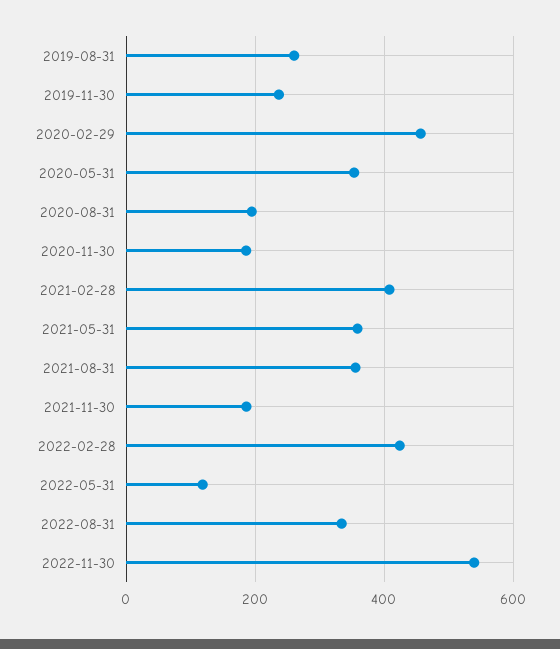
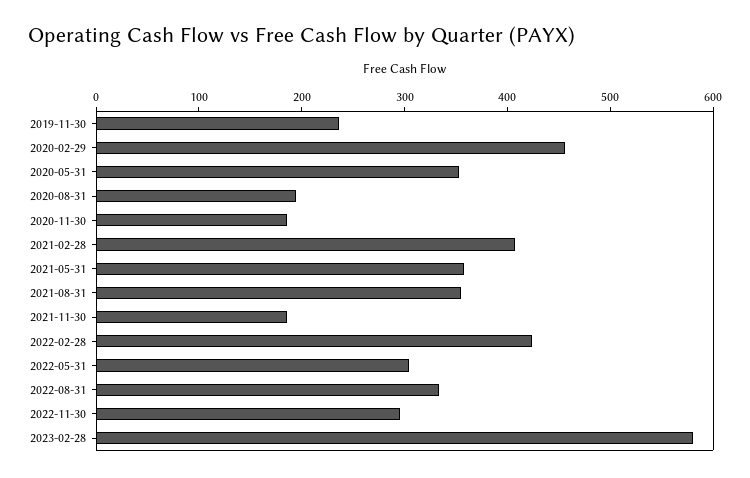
2019-08-31: 260 -> none
2022-05-31: 120 -> 300
2022-11-30: 540 -> 300
2023-02-28: none -> 580

